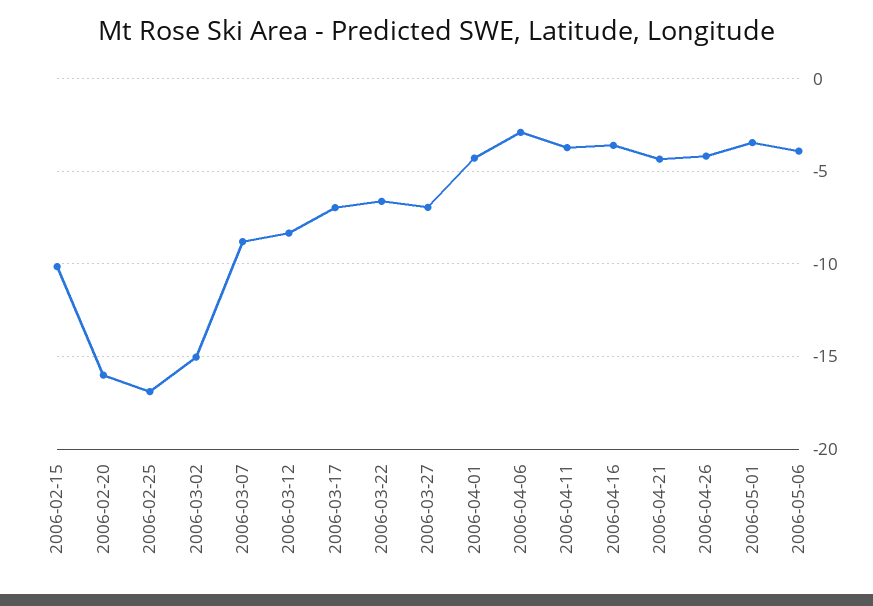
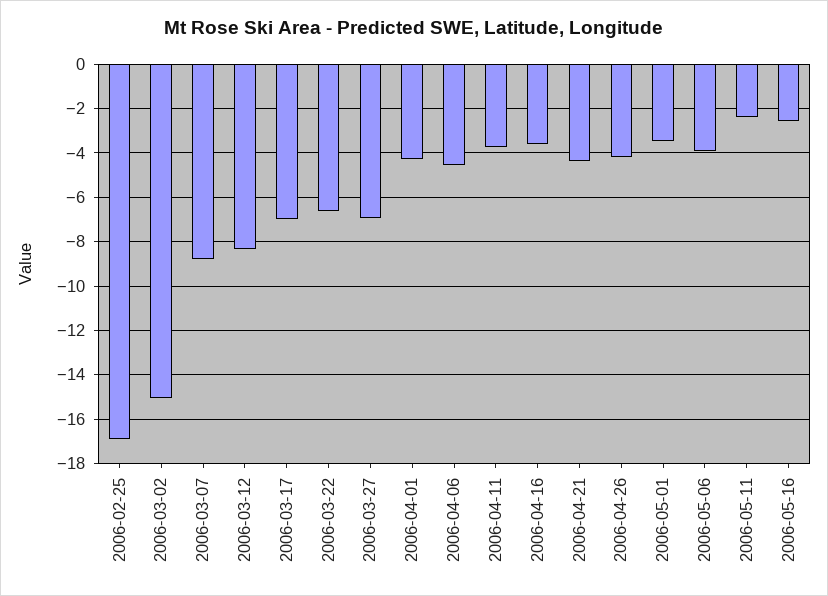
2006-02-15: -10 -> none
2006-02-20: -16 -> none
2006-04-06: -3 -> -4.5
2006-05-11: none -> -2.5
2006-05-16: none -> -2.5

